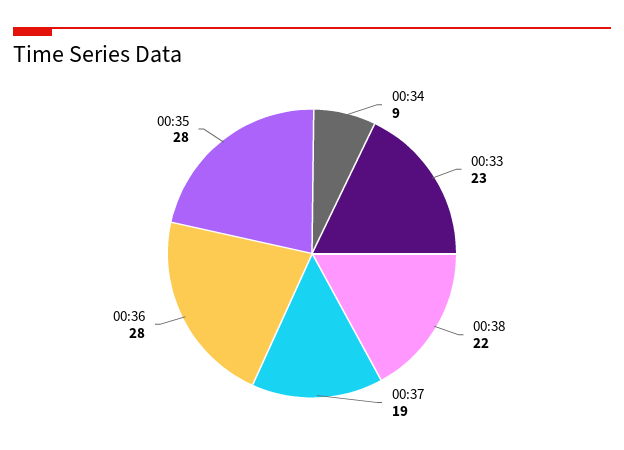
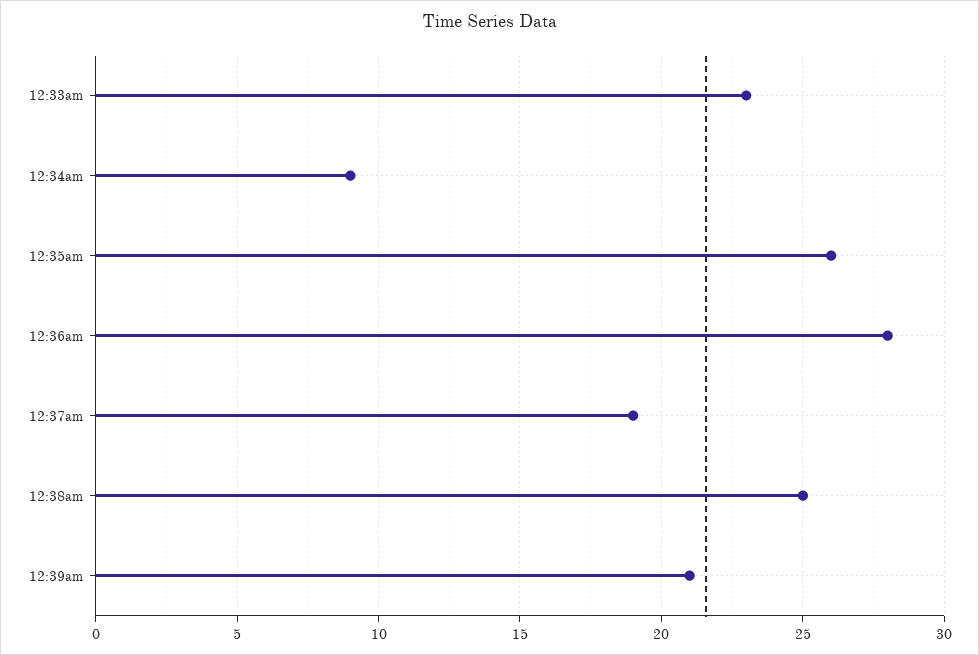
00:38: 22 -> 25
00:35: 28 -> 26
12:39am: none -> 21

